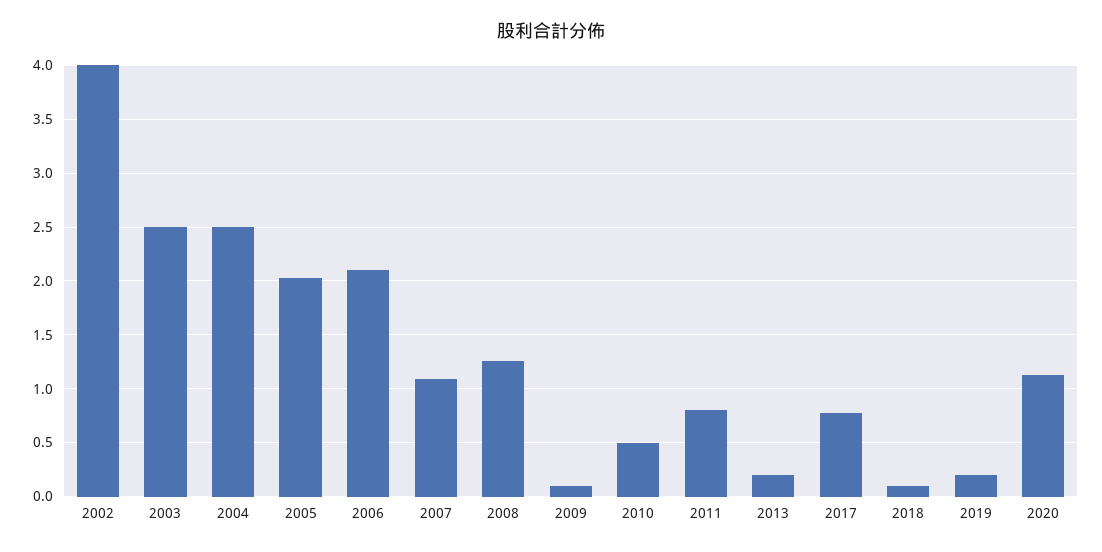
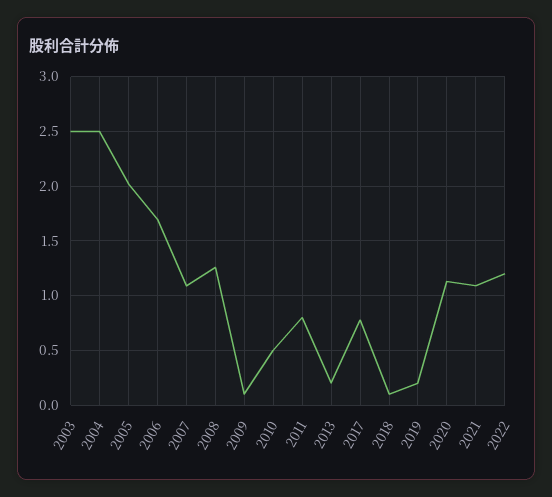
2002: 4 -> none
2006: 2.1 -> 1.7
2021: none -> 1.1
2022: none -> 1.2

